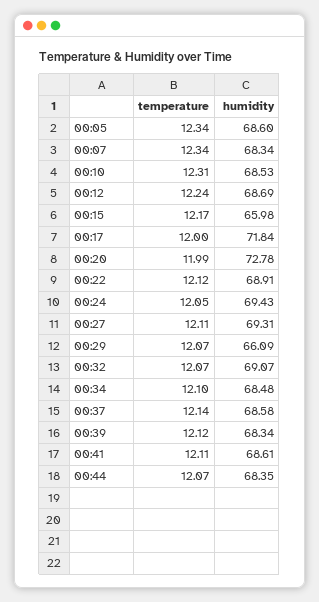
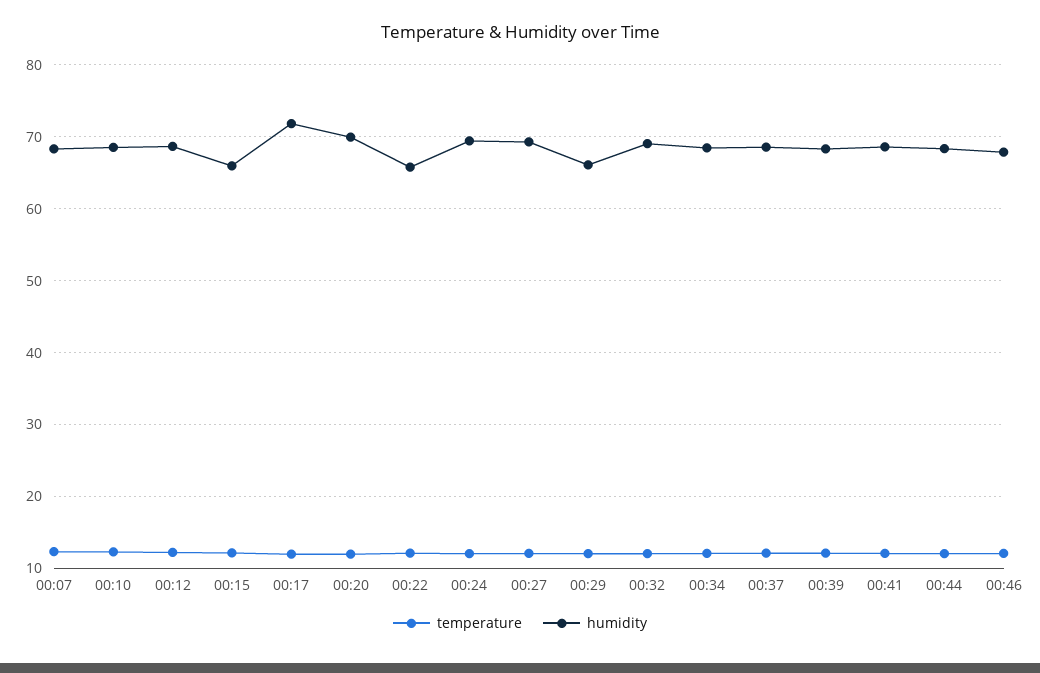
temperature, 00:05: 12.34 -> none
humidity, 00:05: 68.6 -> none
humidity, 00:20: 72.78 -> 70
humidity, 00:22: 68.91 -> 66
temperature, 00:46: none -> 12
humidity, 00:46: none -> 68

